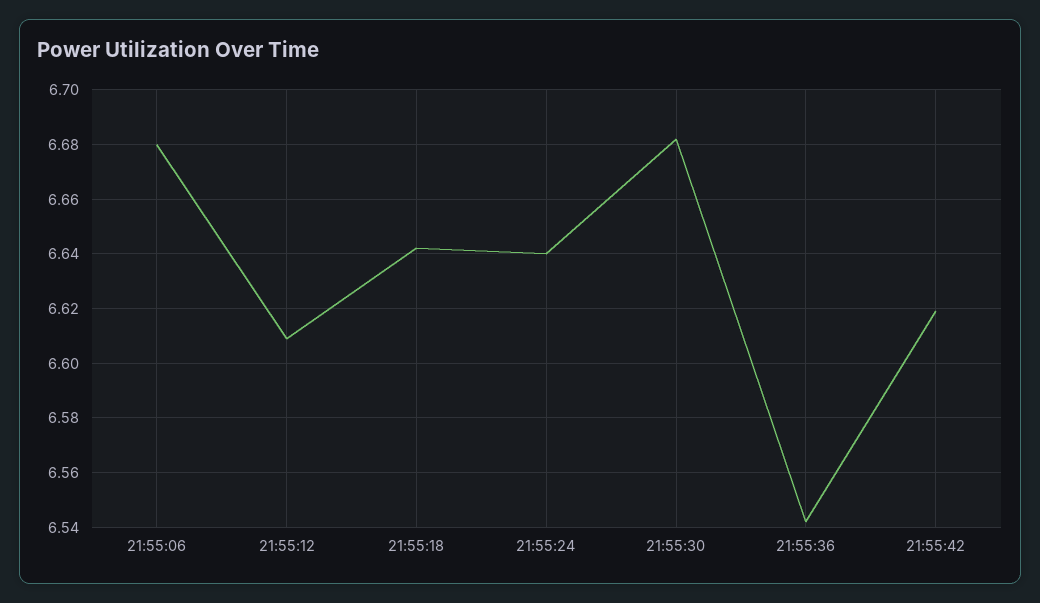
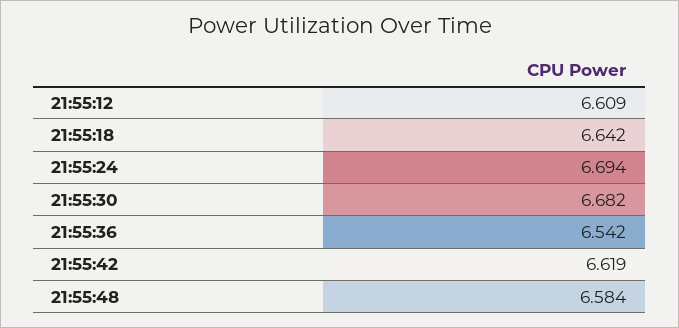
21:55:06: 6.68 -> none
21:55:24: 6.64 -> 6.694
21:55:48: none -> 6.584

